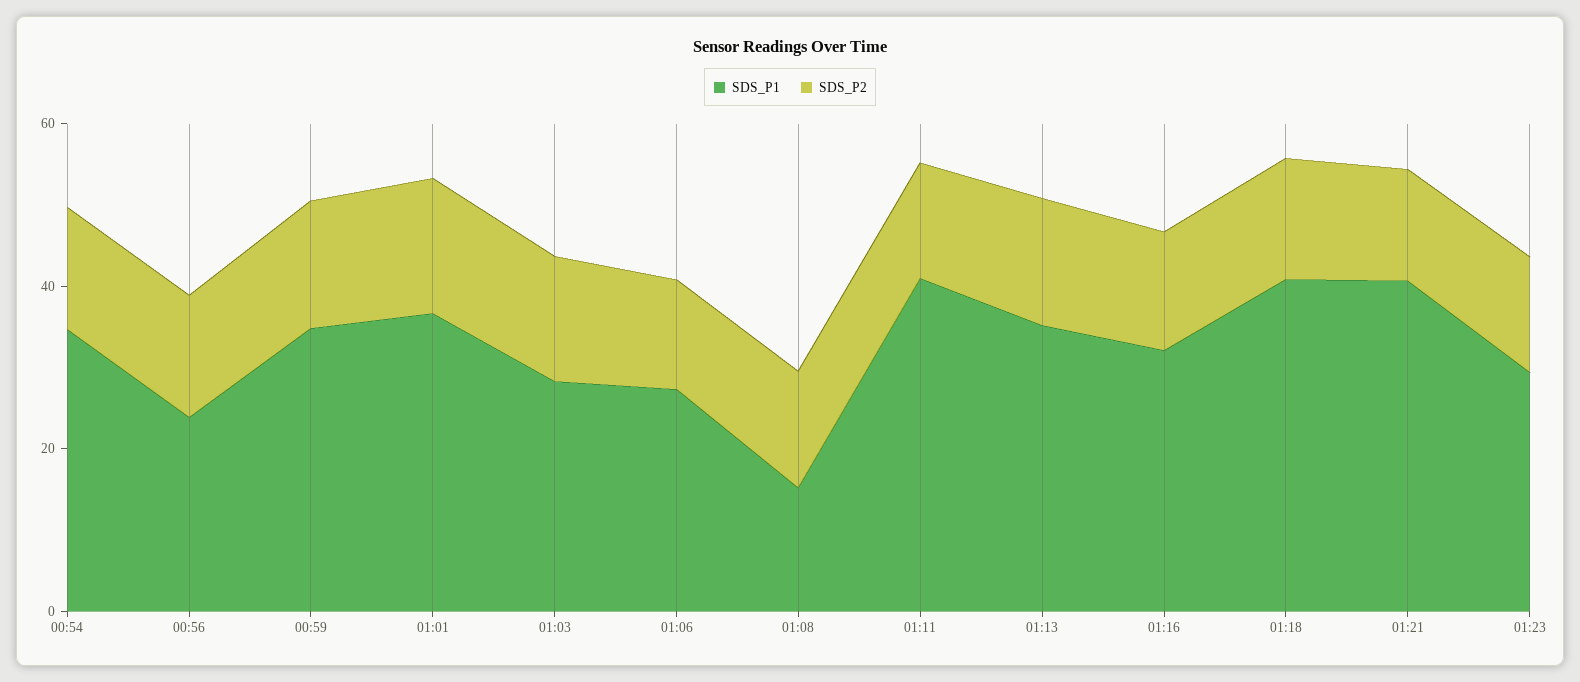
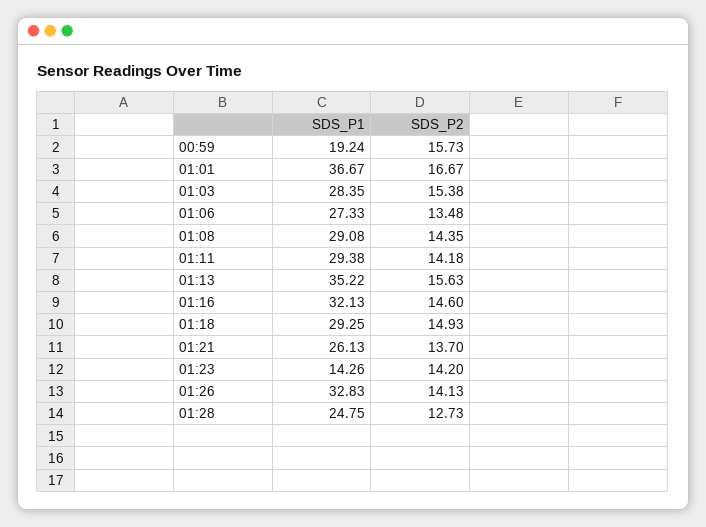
SDS_P1, 00:54: 35 -> none
SDS_P2, 00:54: 15 -> none
SDS_P1, 00:56: 25 -> none
SDS_P2, 00:56: 15 -> none
SDS_P1, 00:59: 35 -> 19.24
SDS_P1, 01:08: 15 -> 29.08
SDS_P1, 01:11: 40 -> 29.38
SDS_P1, 01:18: 40 -> 29.25
SDS_P1, 01:21: 40 -> 26.13
SDS_P1, 01:23: 30 -> 14.26
SDS_P1, 01:26: none -> 32.83
SDS_P2, 01:26: none -> 14.13
SDS_P1, 01:28: none -> 24.75
SDS_P2, 01:28: none -> 12.73

